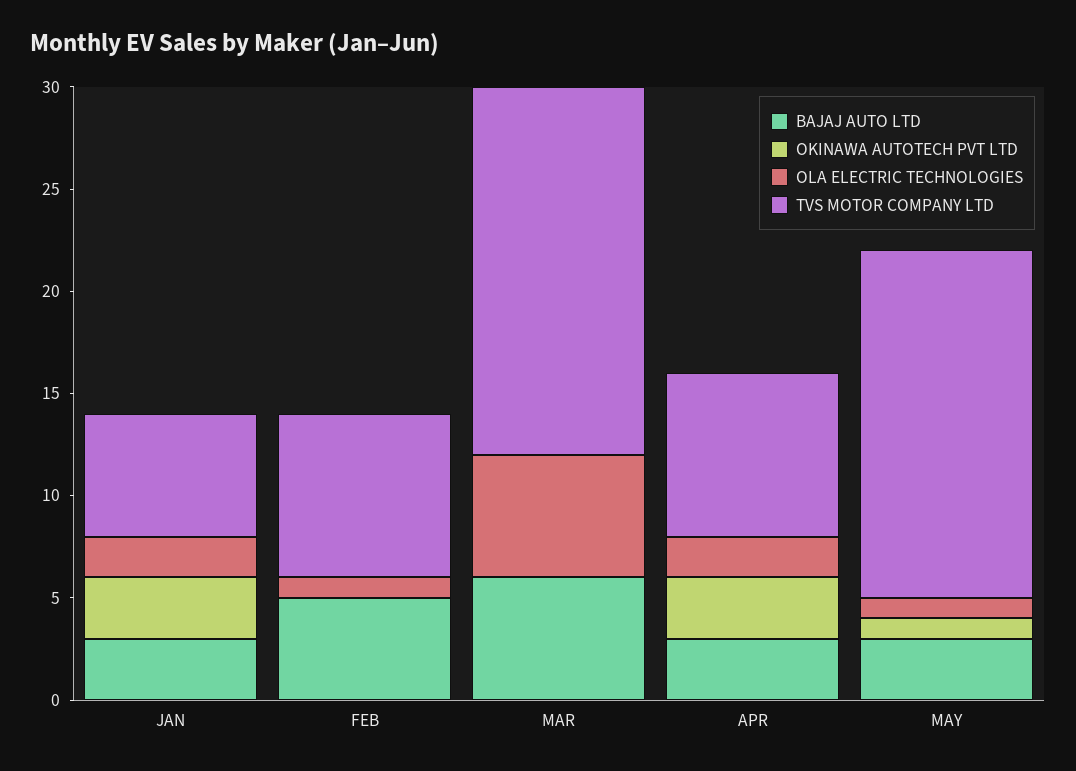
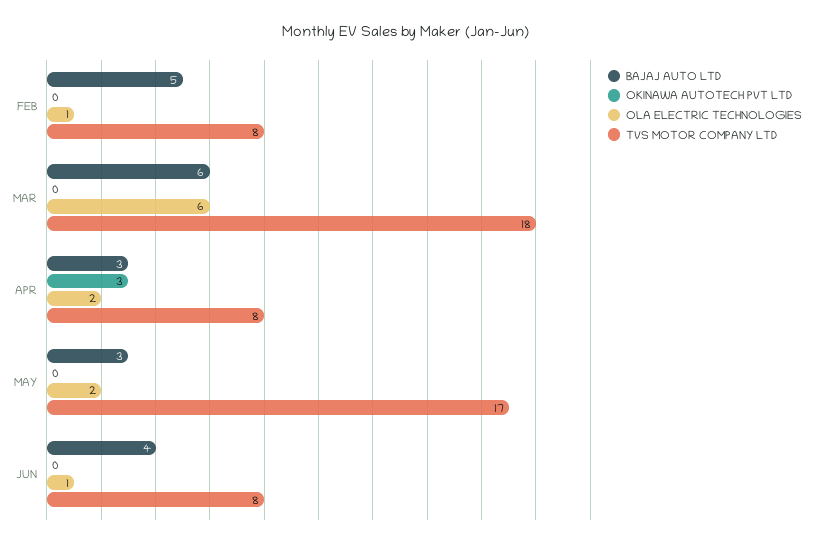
BAJAJ AUTO LTD, JAN: 3 -> none
OKINAWA AUTOTECH PVT LTD, JAN: 3 -> none
OLA ELECTRIC TECHNOLOGIES, JAN: 2 -> none
TVS MOTOR COMPANY LTD, JAN: 6 -> none
OKINAWA AUTOTECH PVT LTD, MAY: 1 -> 0
OLA ELECTRIC TECHNOLOGIES, MAY: 1 -> 2
BAJAJ AUTO LTD, JUN: none -> 4
OKINAWA AUTOTECH PVT LTD, JUN: none -> 0
OLA ELECTRIC TECHNOLOGIES, JUN: none -> 1
TVS MOTOR COMPANY LTD, JUN: none -> 8

